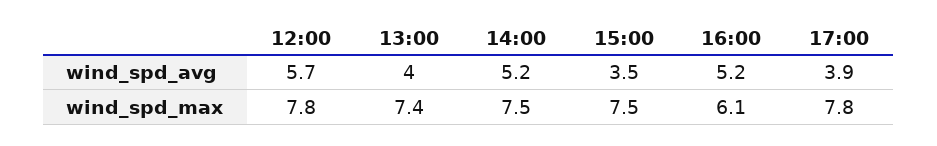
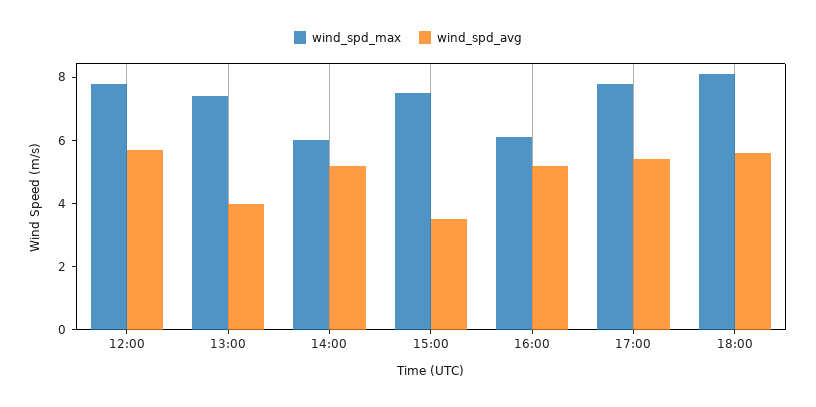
wind_spd_avg, 17:00: 3.9 -> 5.5
wind_spd_max, 14:00: 7.5 -> 6
wind_spd_max, 18:00: none -> 8
wind_spd_avg, 18:00: none -> 5.5

